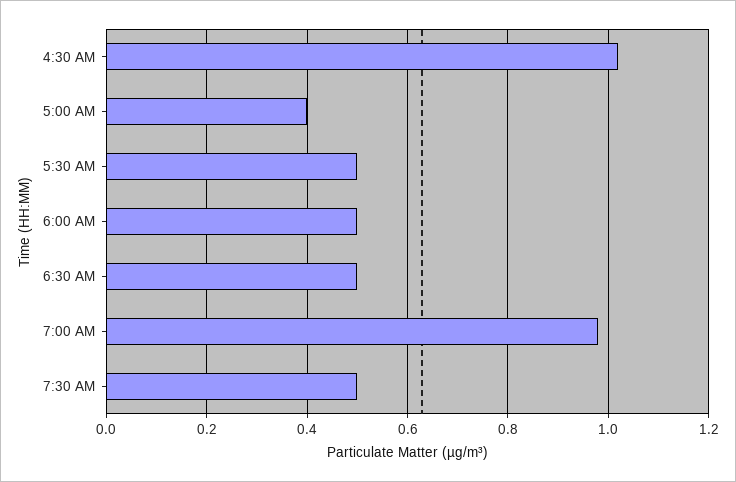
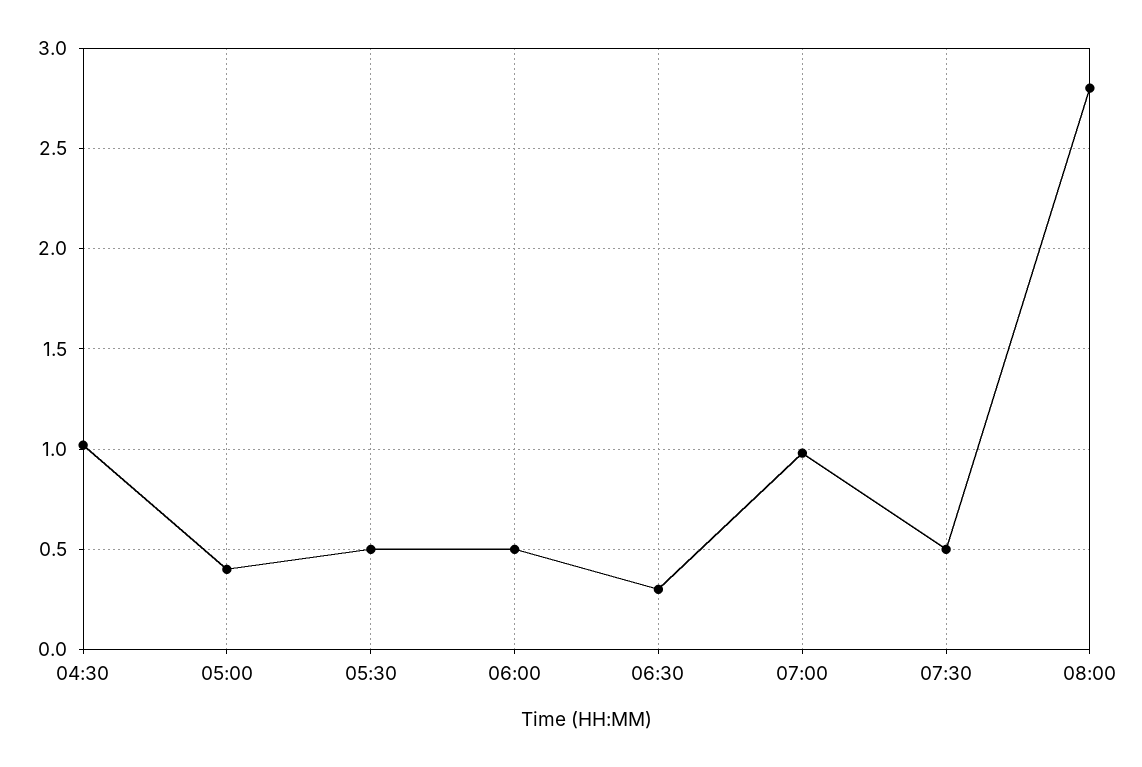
6:30 AM: 0.5 -> 0.3
08:00: none -> 2.8

